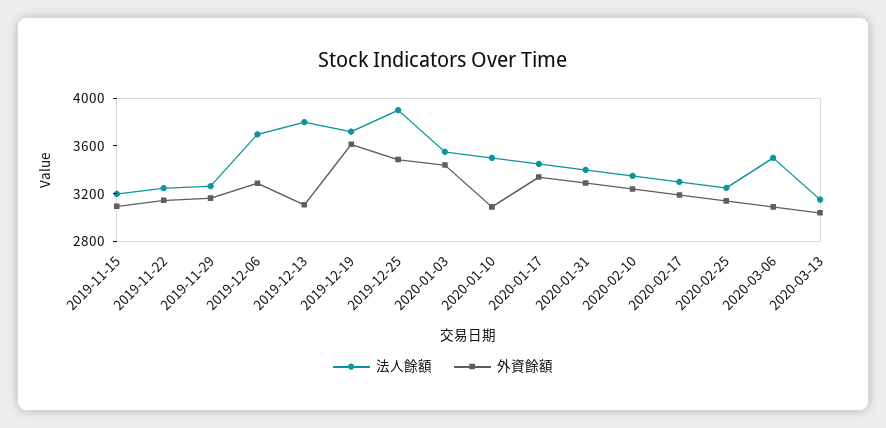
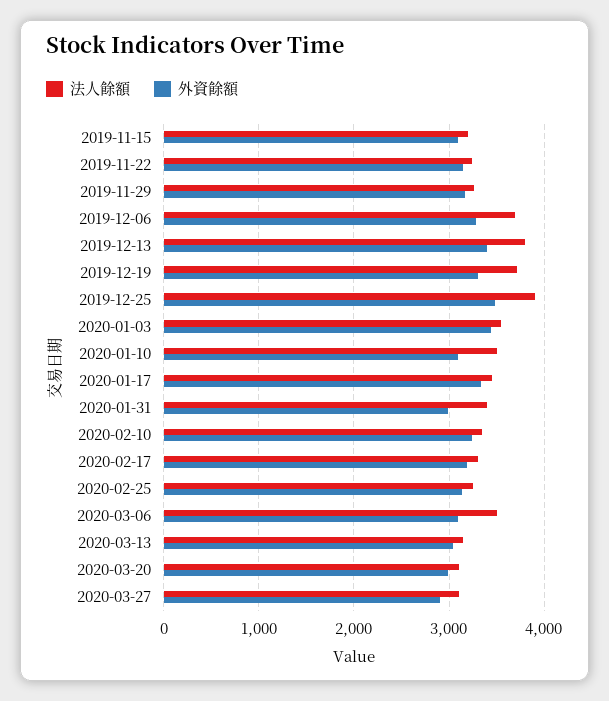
外資餘額, 2019-12-13: 3100 -> 3400
外資餘額, 2019-12-19: 3600 -> 3300
外資餘額, 2020-01-31: 3300 -> 3000
法人餘額, 2020-03-20: none -> 3100
外資餘額, 2020-03-20: none -> 3000
法人餘額, 2020-03-27: none -> 3100
外資餘額, 2020-03-27: none -> 2900

